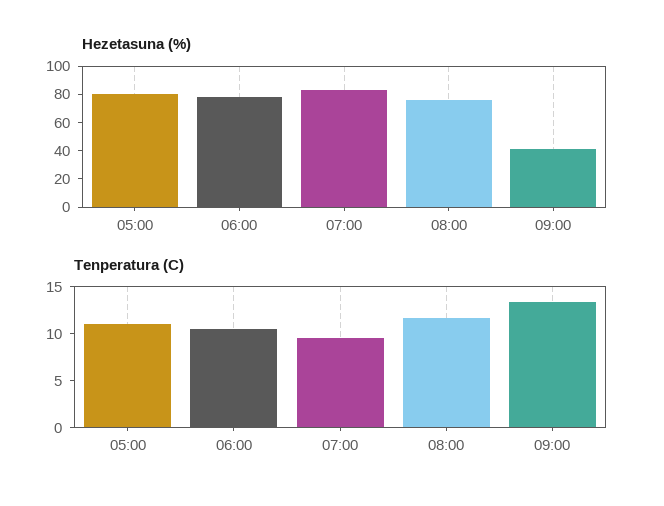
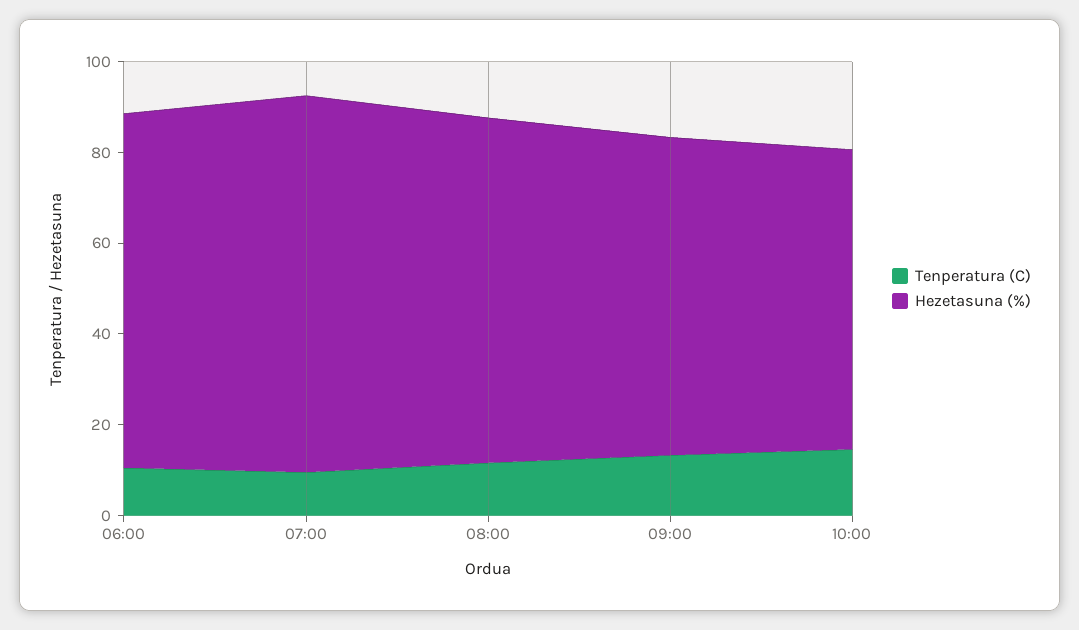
Hezetasuna (%), 05:00: 80 -> none
Hezetasuna (%), 09:00: 40 -> 70
Tenperatura (C), 05:00: 11 -> none
Tenperatura (C), 10:00: none -> 15
Hezetasuna (%), 10:00: none -> 65

